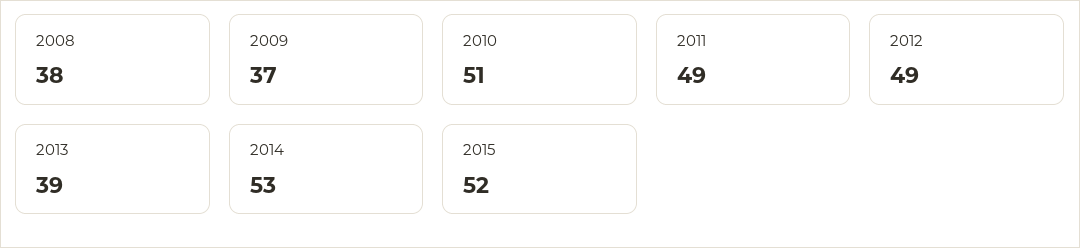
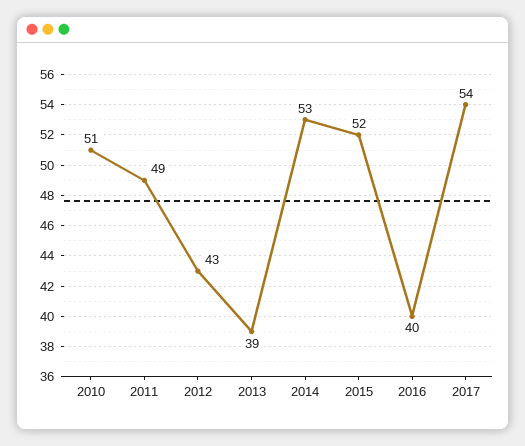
2008: 38 -> none
2009: 37 -> none
2012: 49 -> 43
2016: none -> 40
2017: none -> 54

